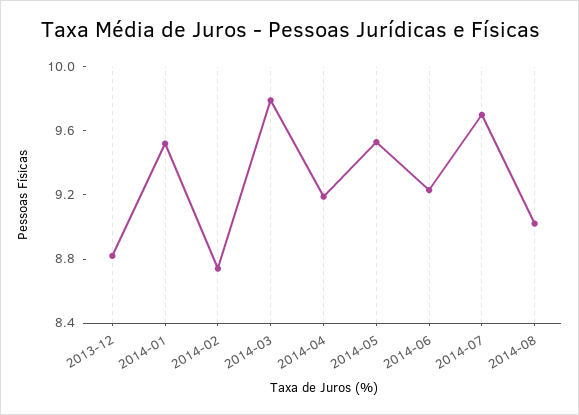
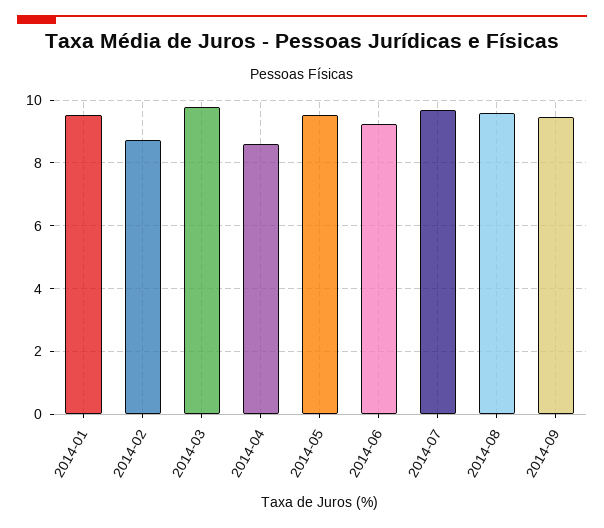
2013-12: 8.8 -> none
2014-04: 9.2 -> 8.6
2014-08: 9 -> 9.6
2014-09: none -> 9.4

